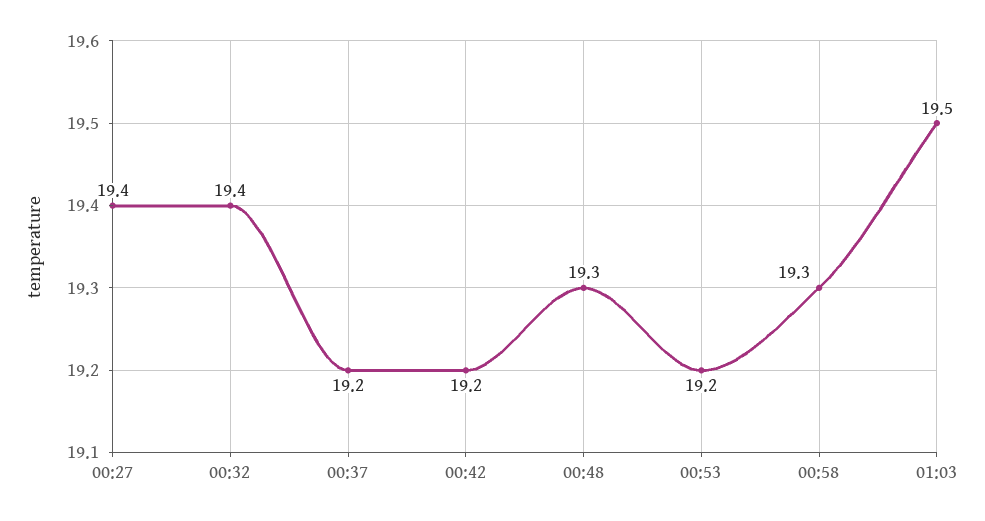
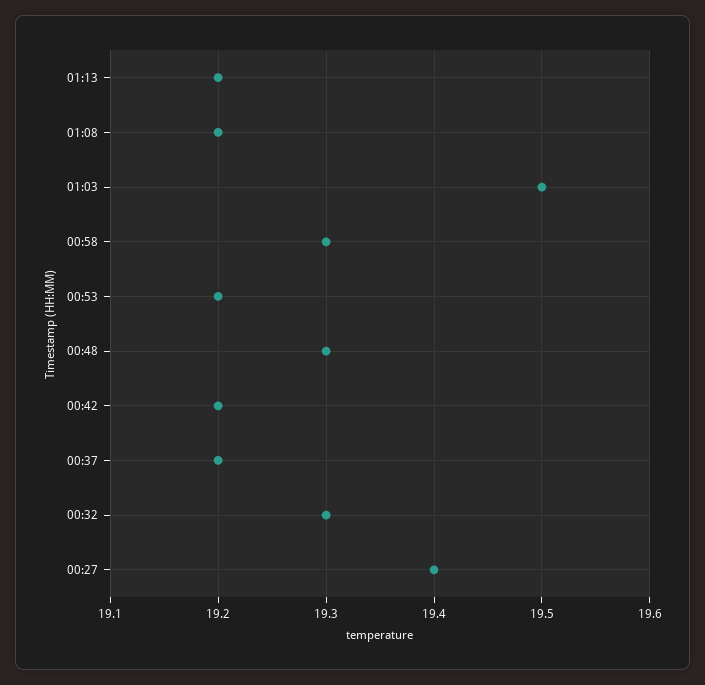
00:32: 19.4 -> 19.3
01:13: none -> 19.2
01:08: none -> 19.2

